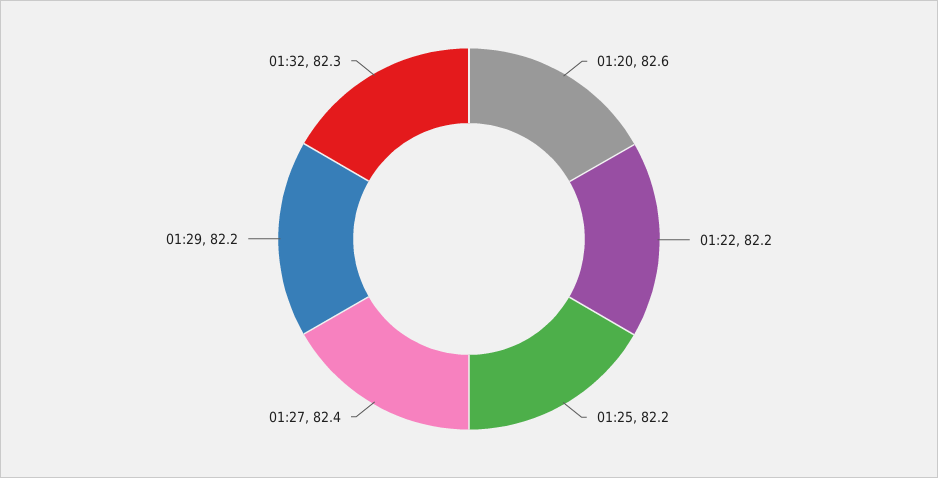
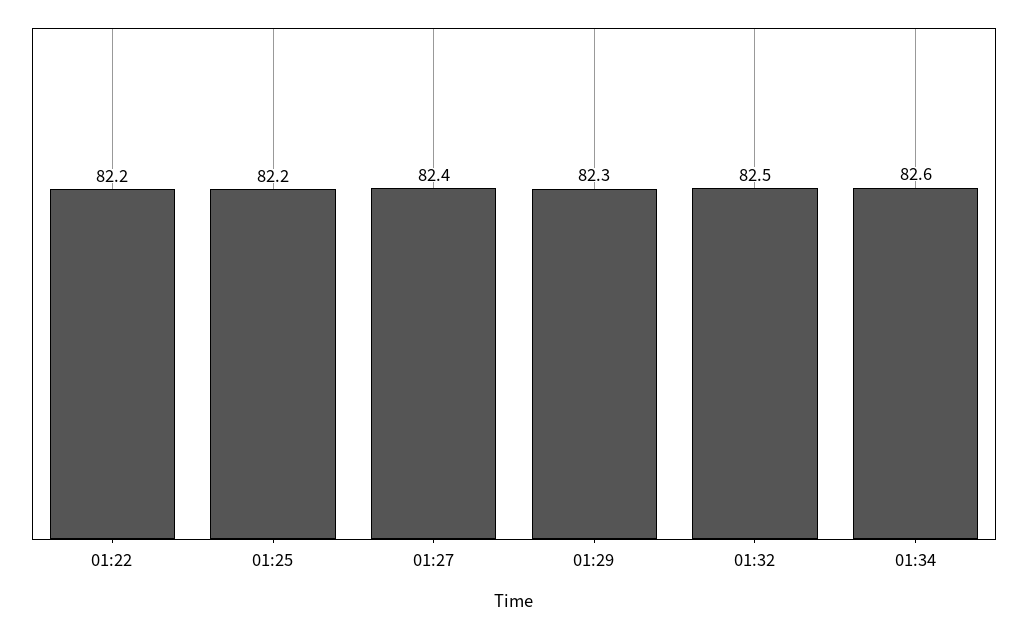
01:20: 82.6 -> none
01:29: 82.2 -> 82.3
01:32: 82.3 -> 82.5
01:34: none -> 82.6

